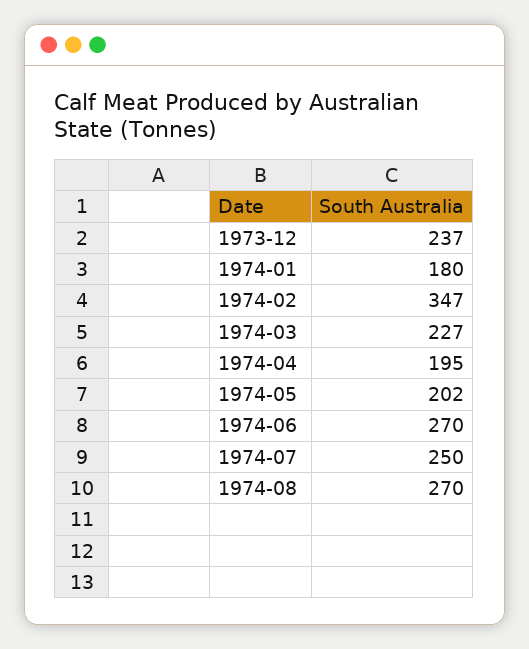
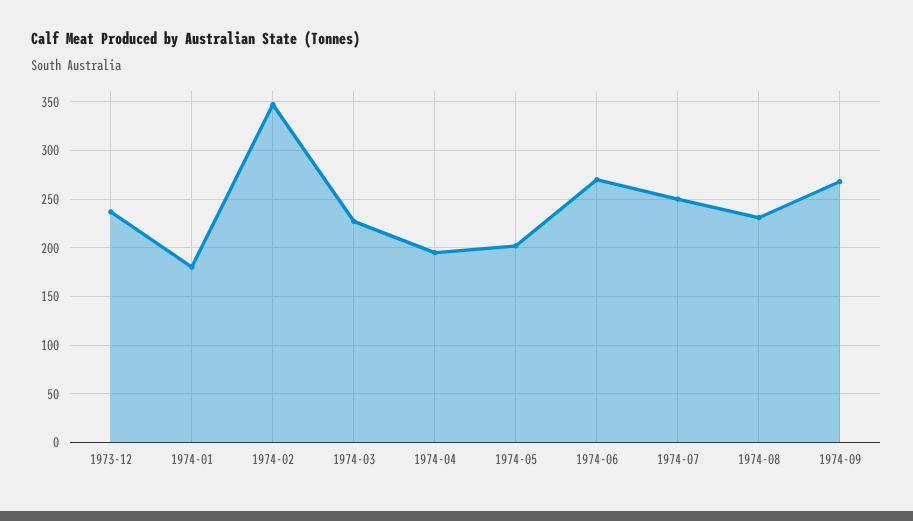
1974-08: 270 -> 230
1974-09: none -> 270

